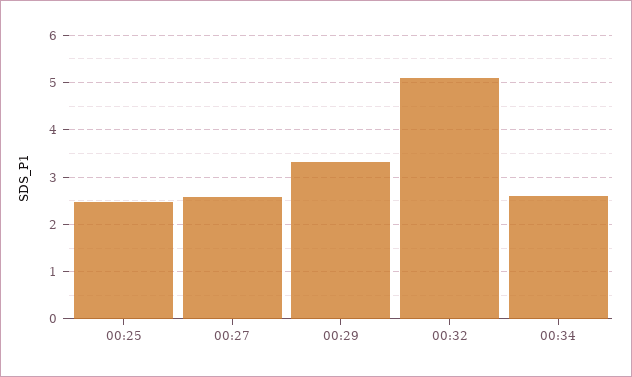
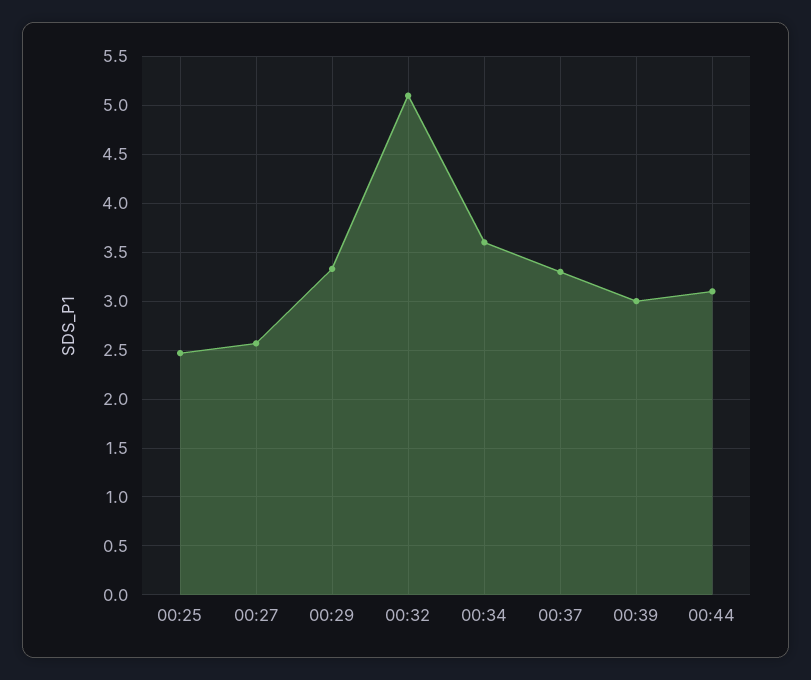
00:34: 2.6 -> 3.6
00:37: none -> 3.3
00:39: none -> 3
00:44: none -> 3.1

